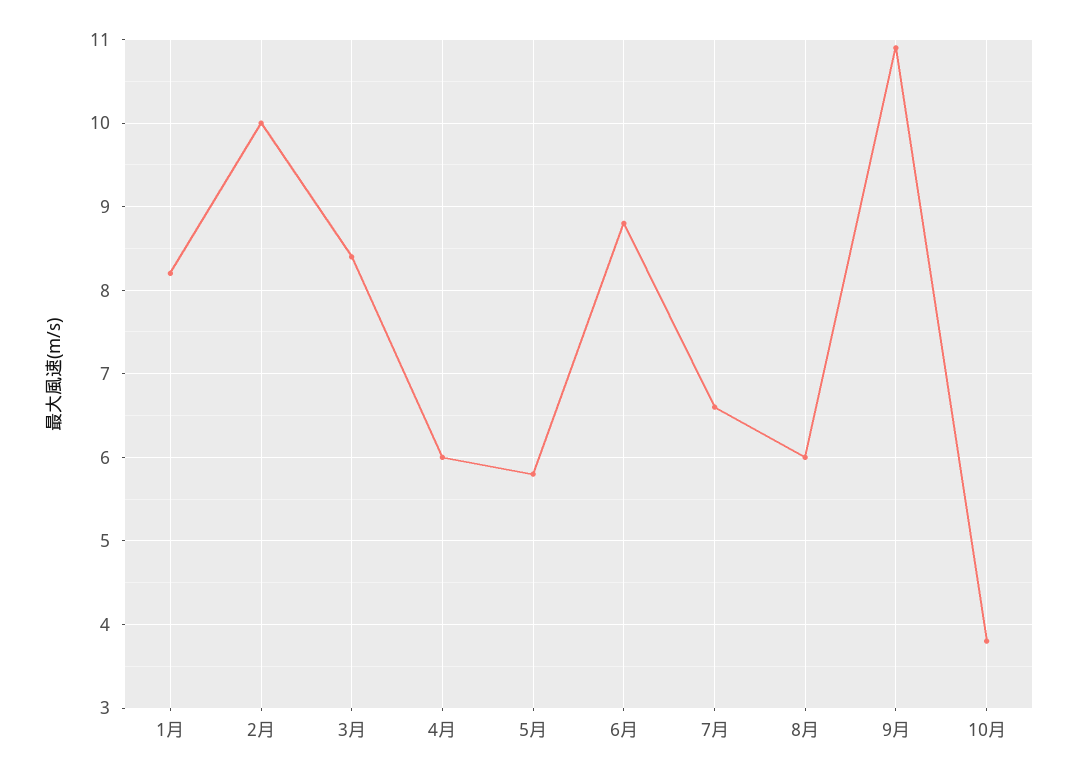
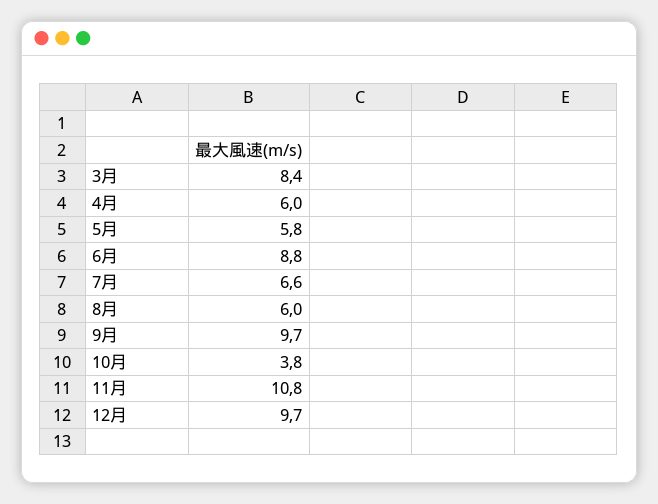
1月: 8.2 -> none
2月: 10 -> none
9月: 10.9 -> 9.7
11月: none -> 10.8
12月: none -> 9.7

